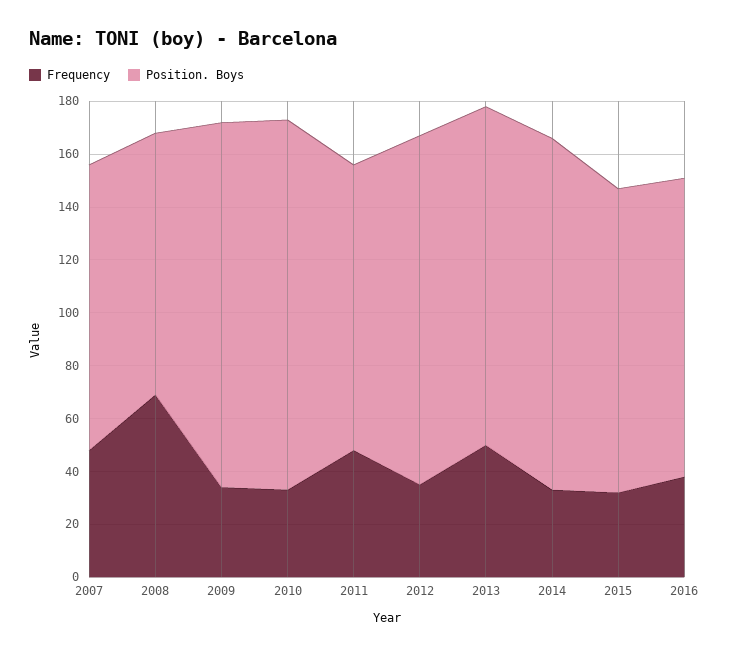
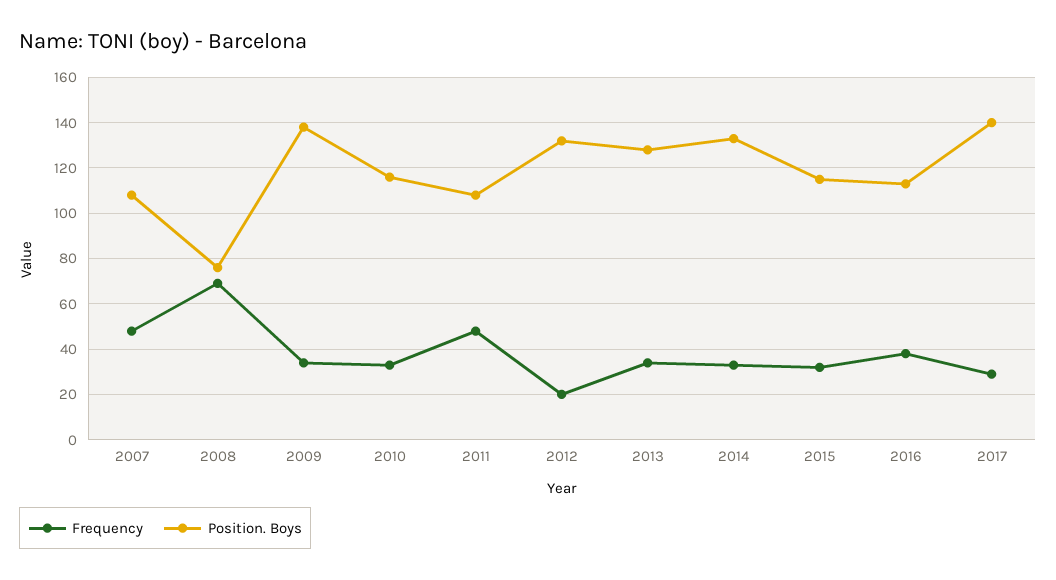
Position. Boys, 2008: 100 -> 75
Position. Boys, 2010: 140 -> 115
Frequency, 2012: 35 -> 20
Frequency, 2013: 50 -> 35
Frequency, 2017: none -> 30
Position. Boys, 2017: none -> 140

